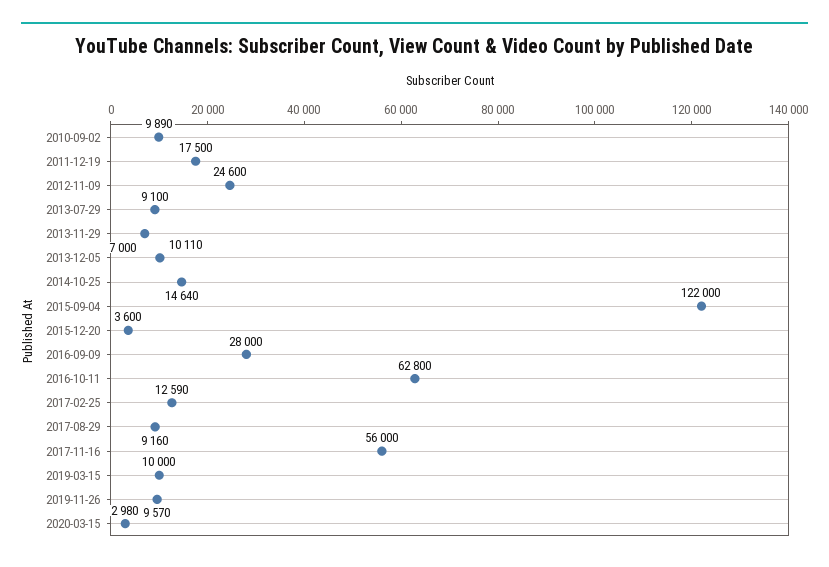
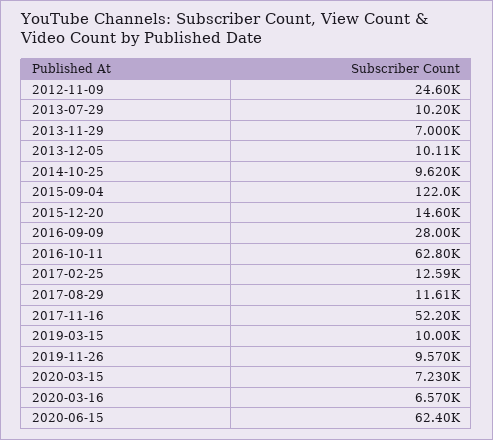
2010-09-02: 9890 -> none
2011-12-19: 17500 -> none
2013-07-29: 9100 -> 10200
2014-10-25: 14640 -> 9620
2015-12-20: 3600 -> 14600
2017-08-29: 9160 -> 11610
2017-11-16: 56000 -> 52200
2020-03-15: 2980 -> 7230
2020-03-16: none -> 6570
2020-06-15: none -> 62400

